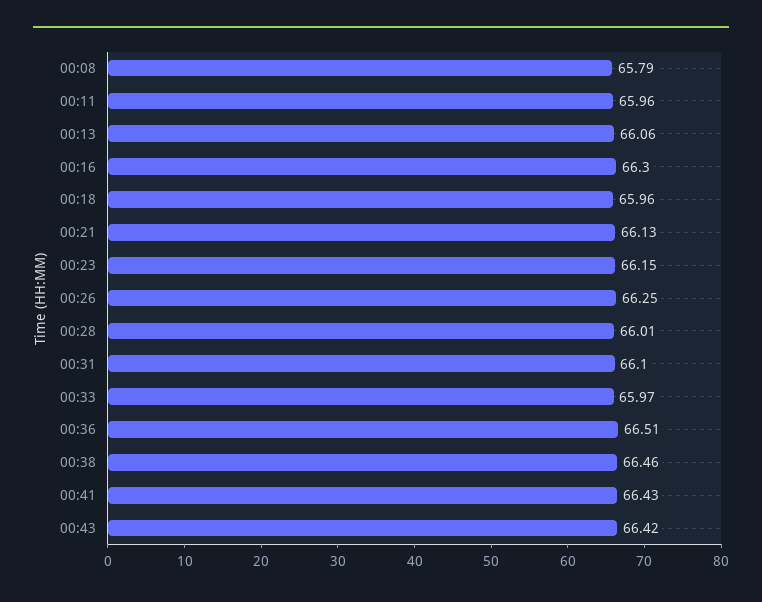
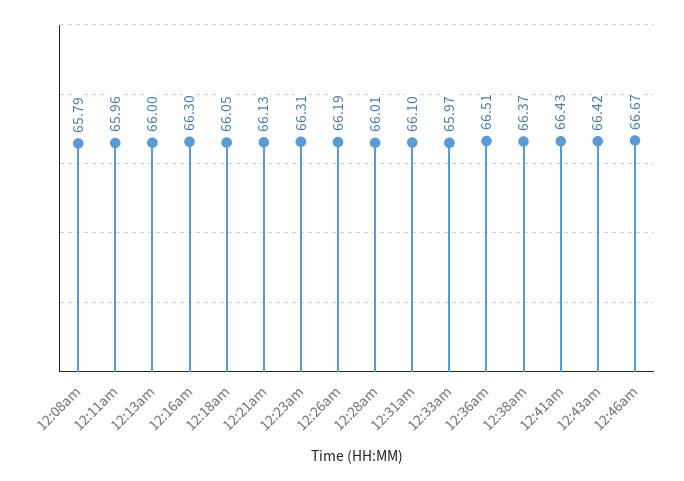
00:13: 66.06 -> 66
00:18: 65.96 -> 66.05
00:23: 66.15 -> 66.31
00:26: 66.25 -> 66.19
00:38: 66.46 -> 66.37
12:46am: none -> 66.67

